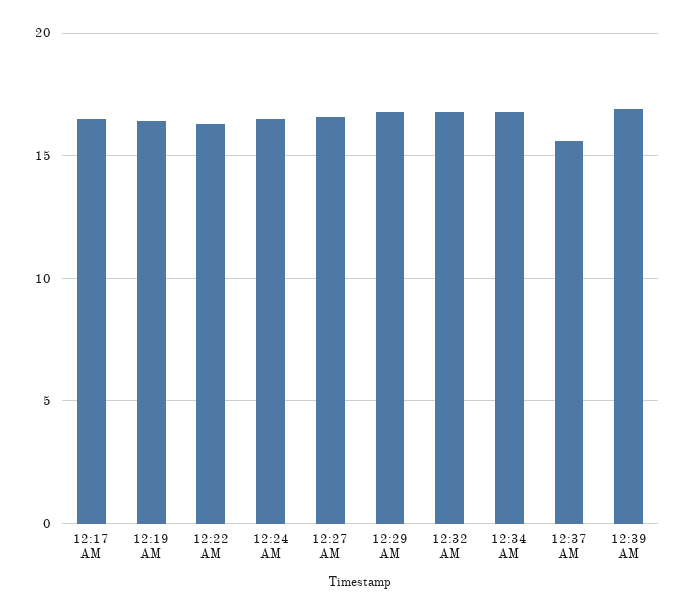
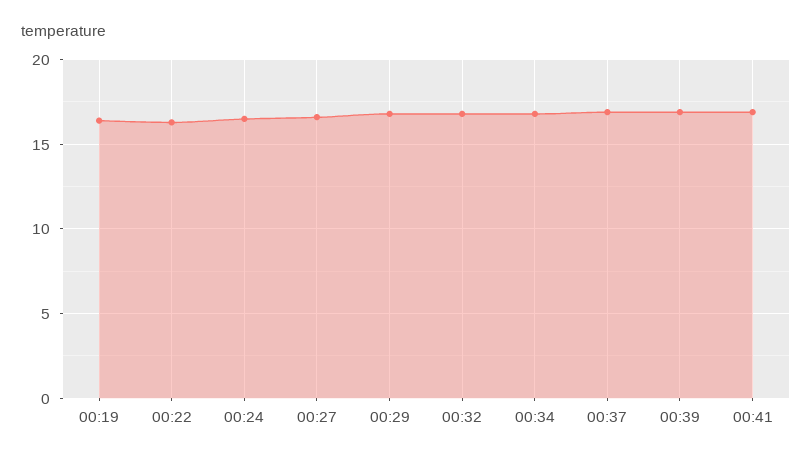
12:17 AM: 16.5 -> none
12:37 AM: 15.5 -> 17
00:41: none -> 17

